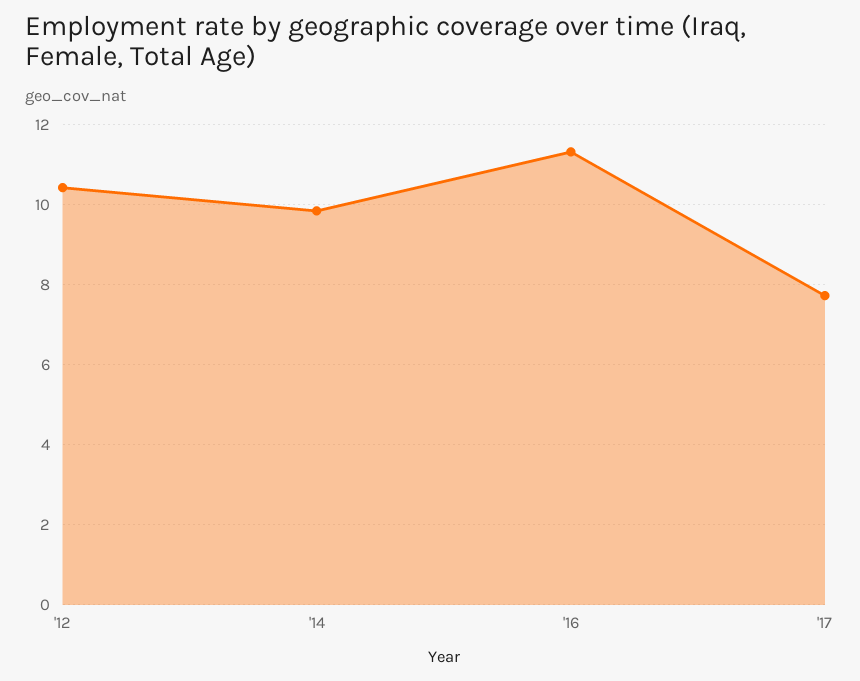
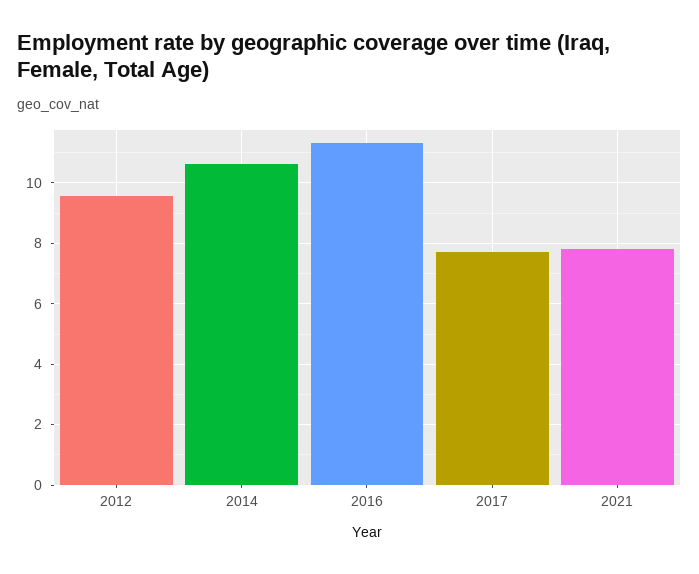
'12: 10.4 -> 9.6
'14: 9.8 -> 10.6
2021: none -> 7.8

